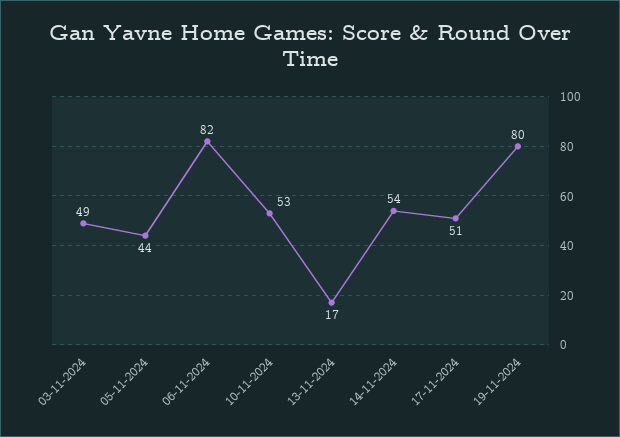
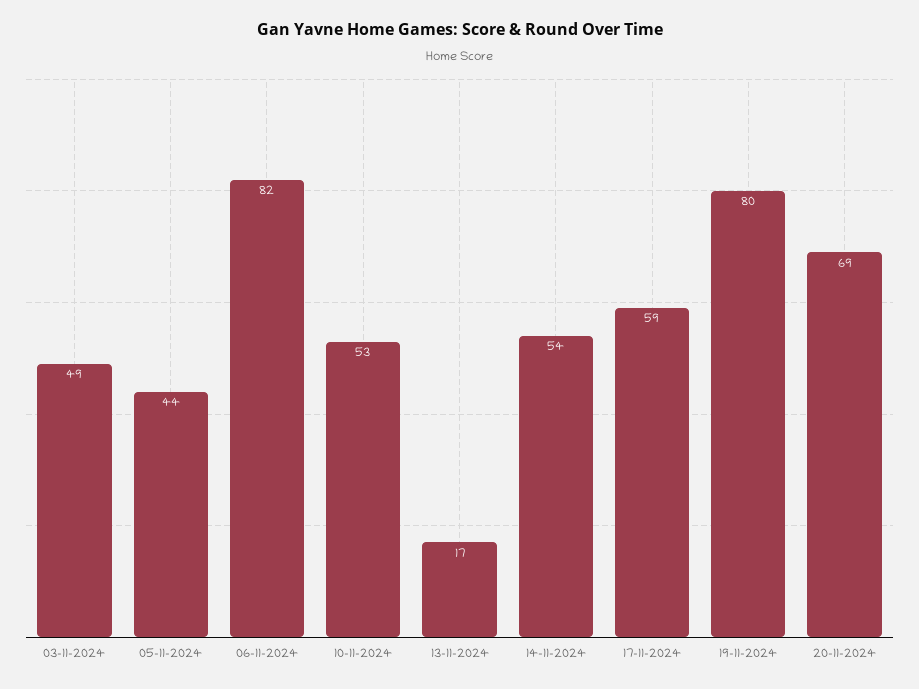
17-11-2024: 51 -> 59
20-11-2024: none -> 69

